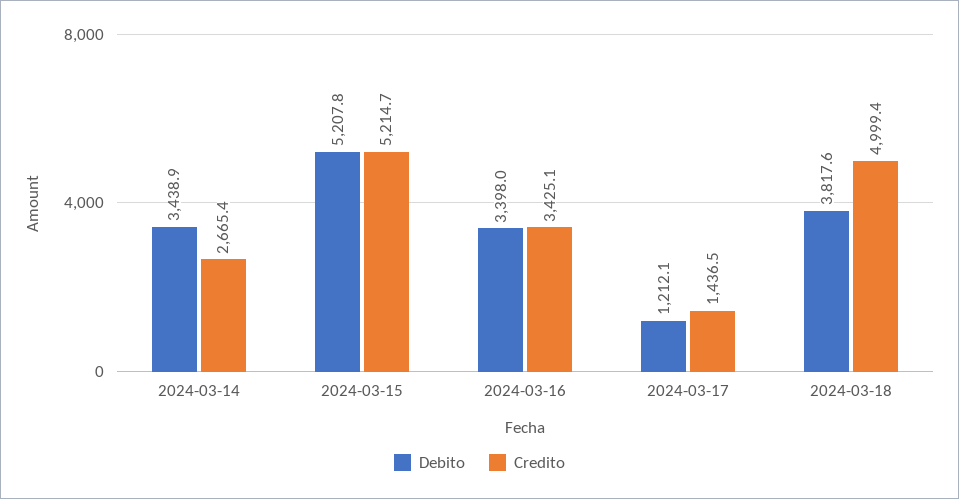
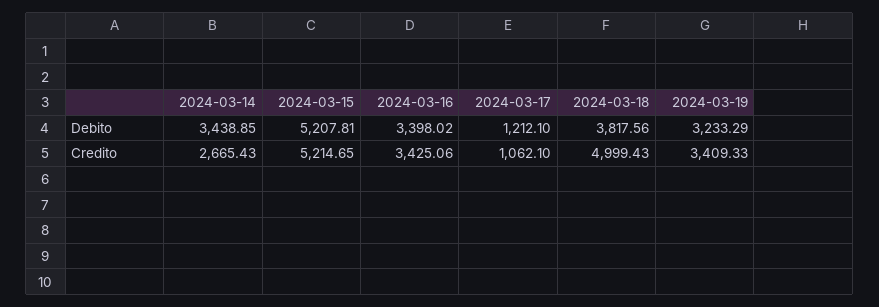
Credito, 2024-03-17: 1436.5 -> 1062.1
Debito, 2024-03-19: none -> 3233.29
Credito, 2024-03-19: none -> 3409.33

